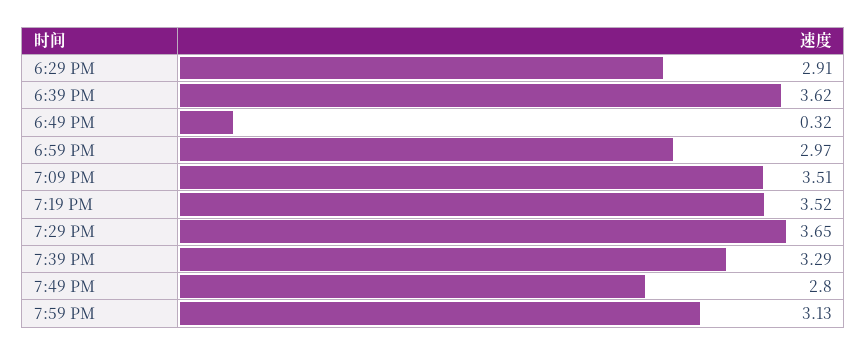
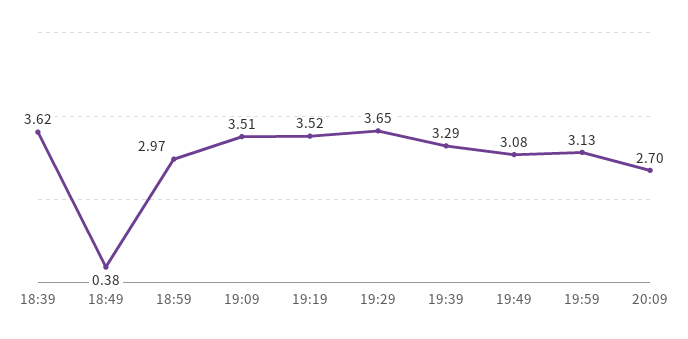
6:29 PM: 2.91 -> none
6:49 PM: 0.32 -> 0.38
7:49 PM: 2.8 -> 3.08
20:09: none -> 2.7

